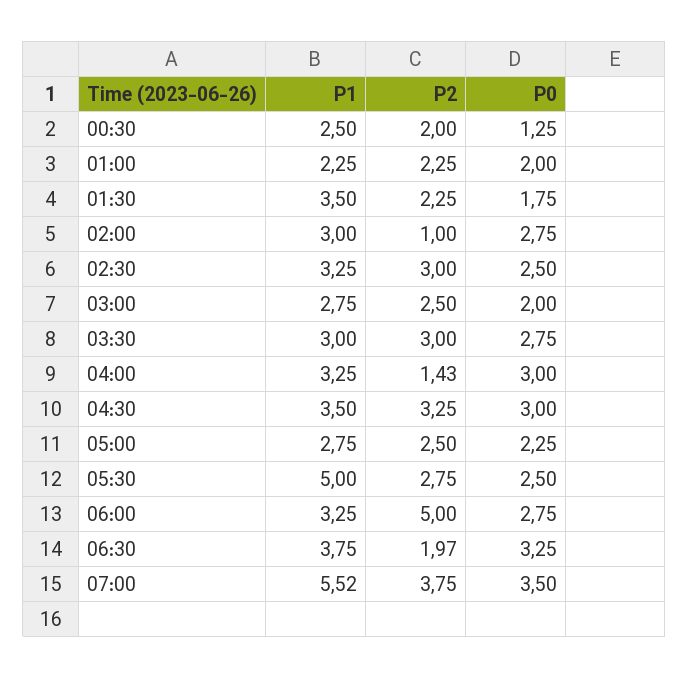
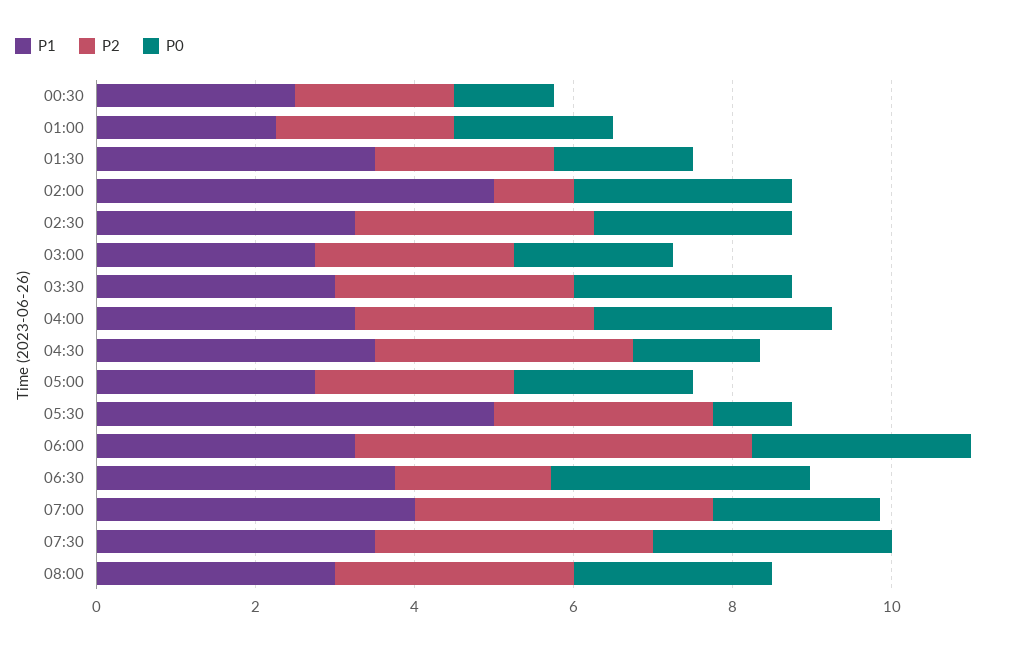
P1, 02:00: 3 -> 5
P2, 04:00: 1.43 -> 3
P0, 04:30: 3 -> 1.5
P0, 05:30: 2.5 -> 1
P1, 07:00: 5.52 -> 4
P0, 07:00: 3.5 -> 2
P1, 07:30: none -> 3.5
P2, 07:30: none -> 3.5
P0, 07:30: none -> 3
P1, 08:00: none -> 3
P2, 08:00: none -> 3
P0, 08:00: none -> 2.5

